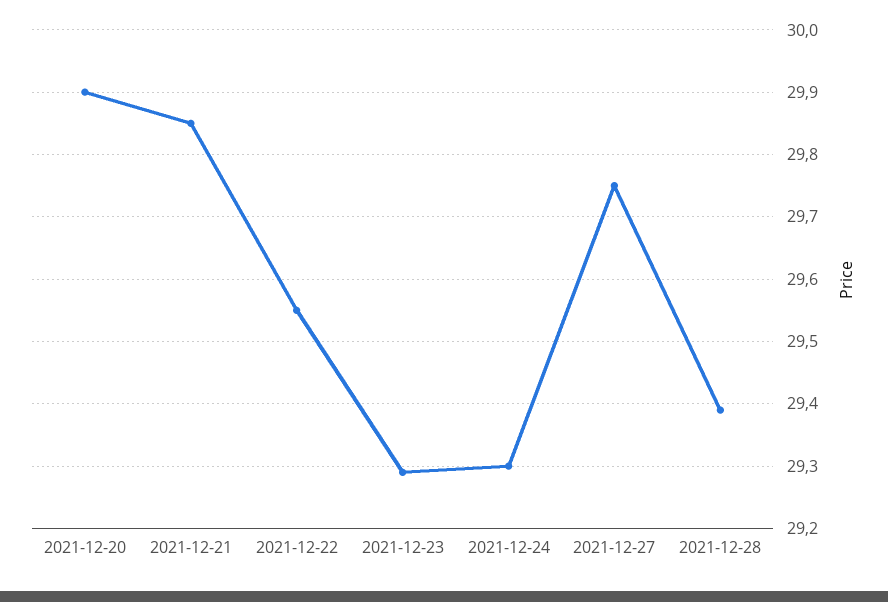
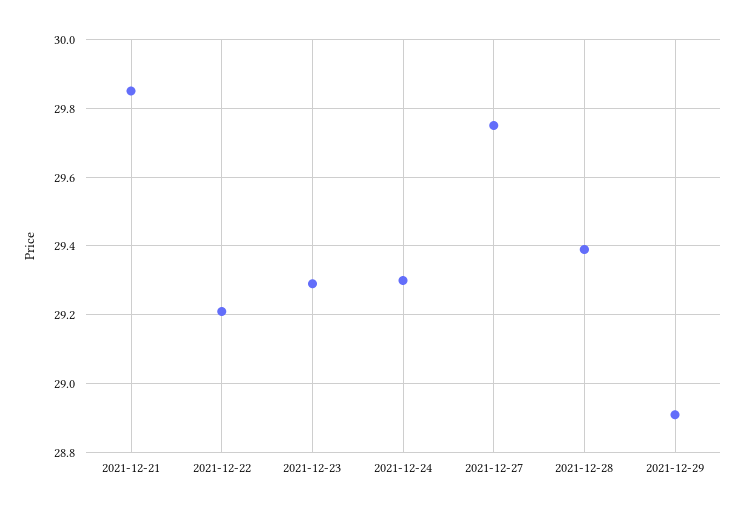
2021-12-20: 29.9 -> none
2021-12-22: 29.55 -> 29.2
2021-12-29: none -> 28.9

